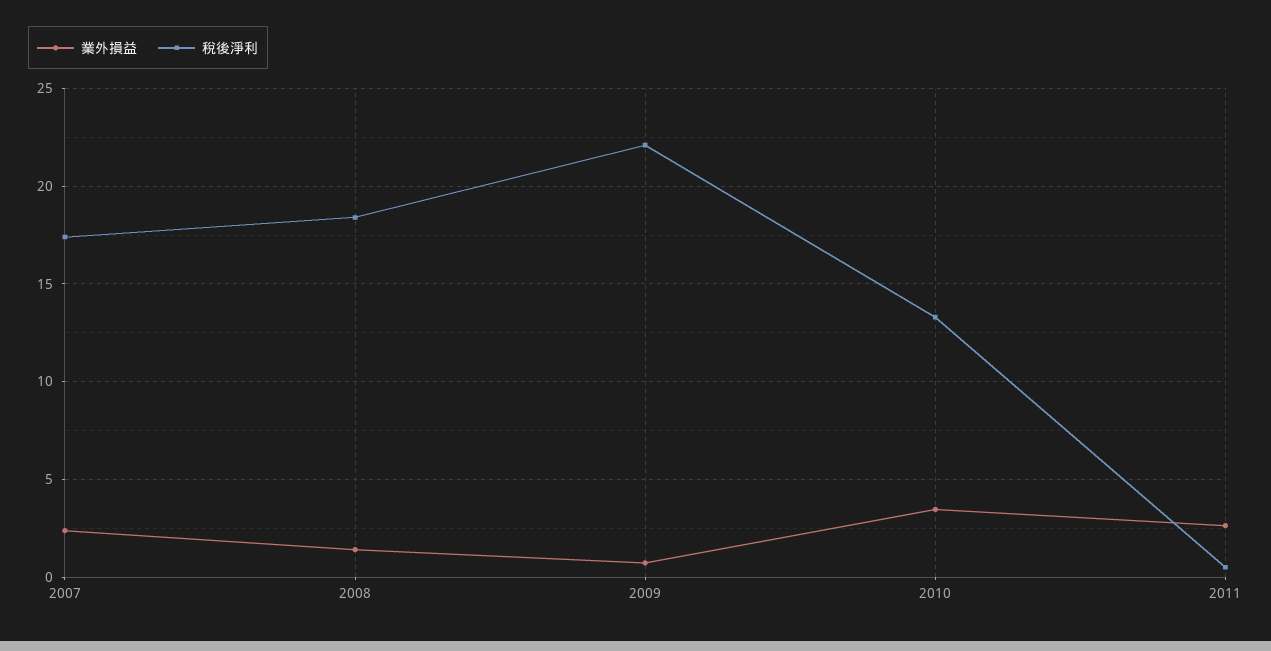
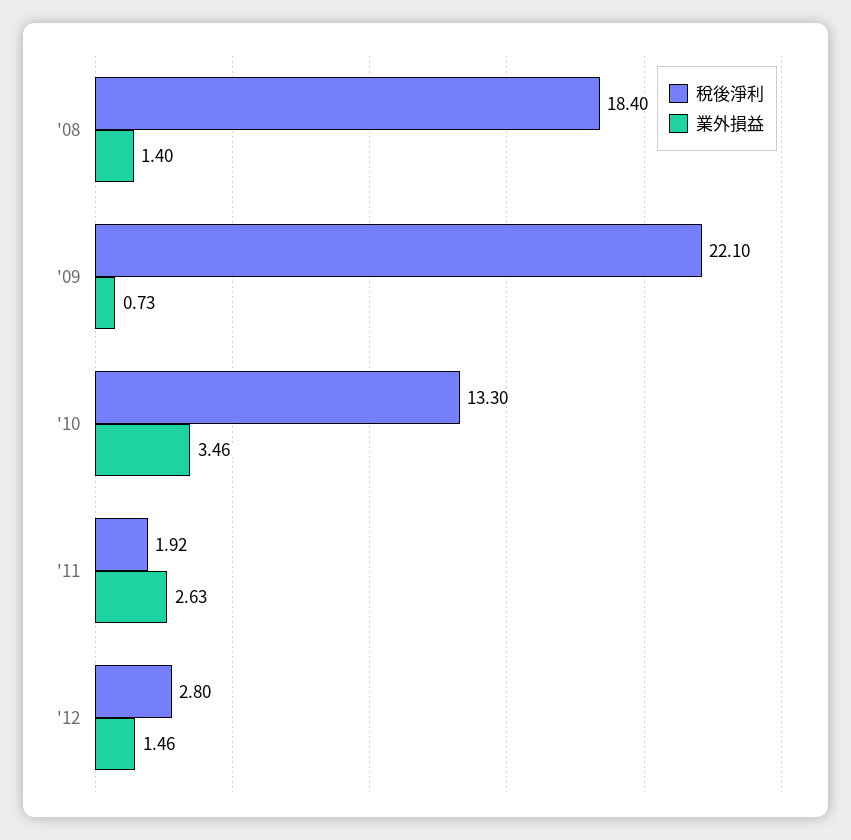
業外損益, 2007: 2.5 -> none
稅後淨利, 2007: 17.5 -> none
稅後淨利, 2011: 0.5 -> 1.92
稅後淨利, '12: none -> 2.8
業外損益, '12: none -> 1.46

